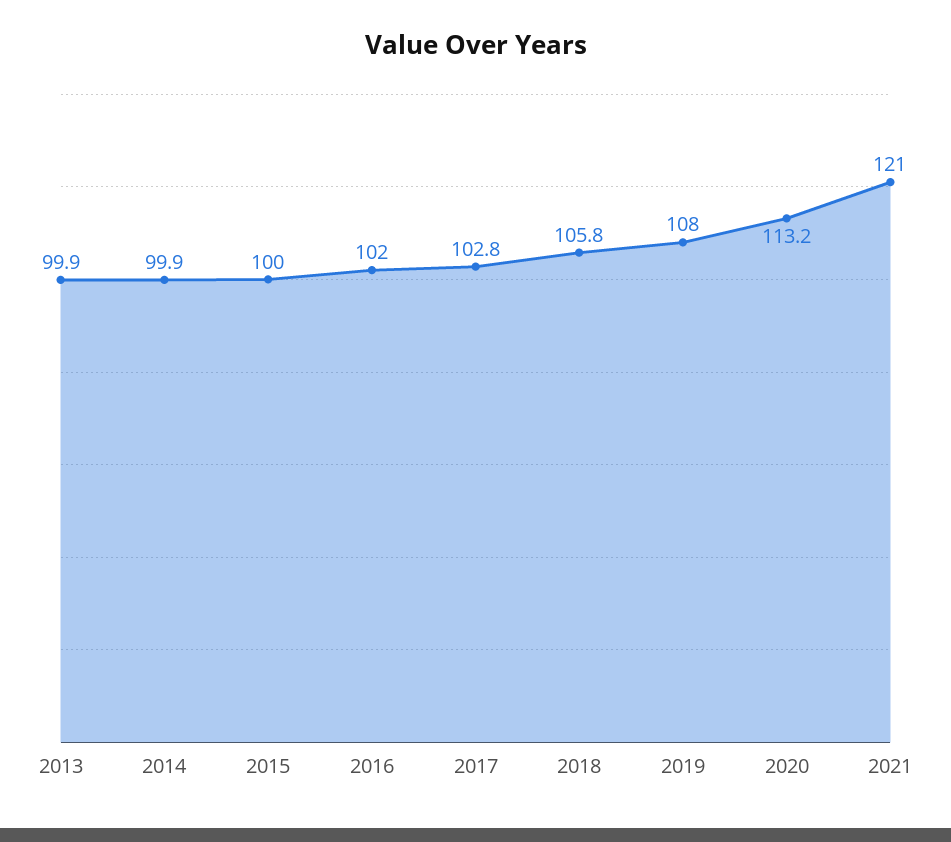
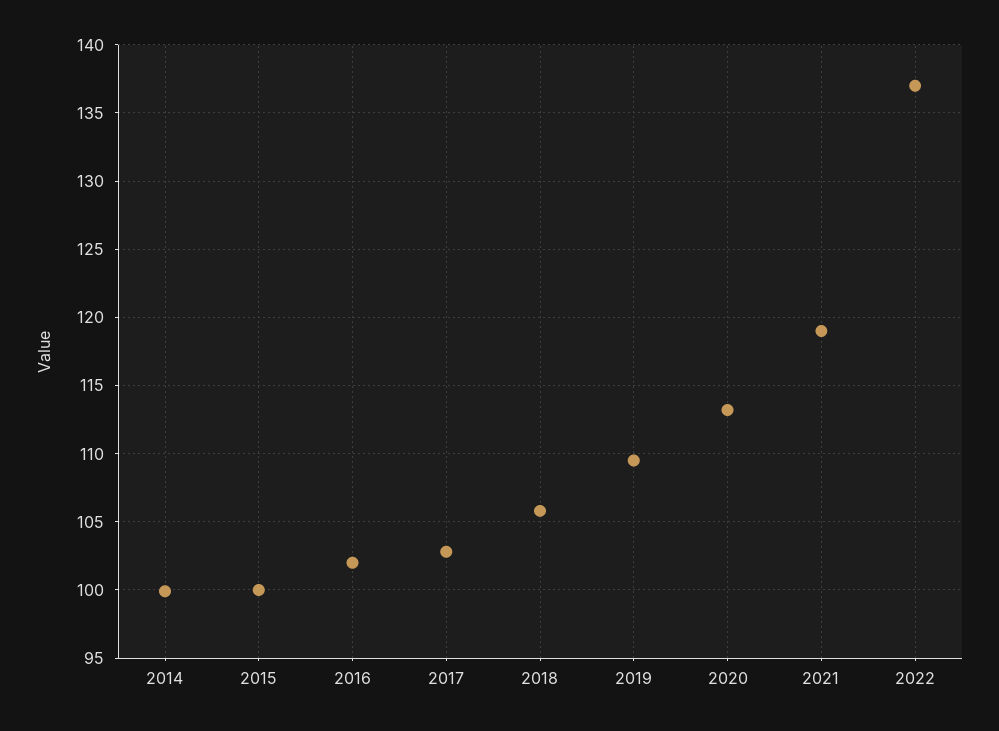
2013: 99.9 -> none
2019: 108 -> 109.5
2021: 121 -> 119
2022: none -> 137

